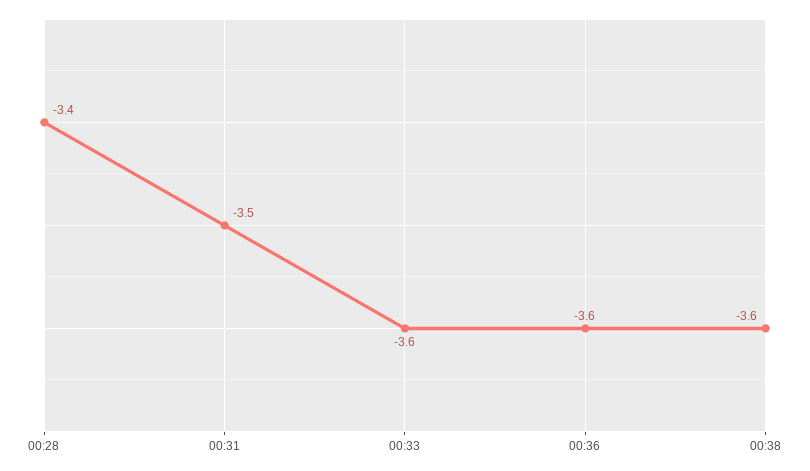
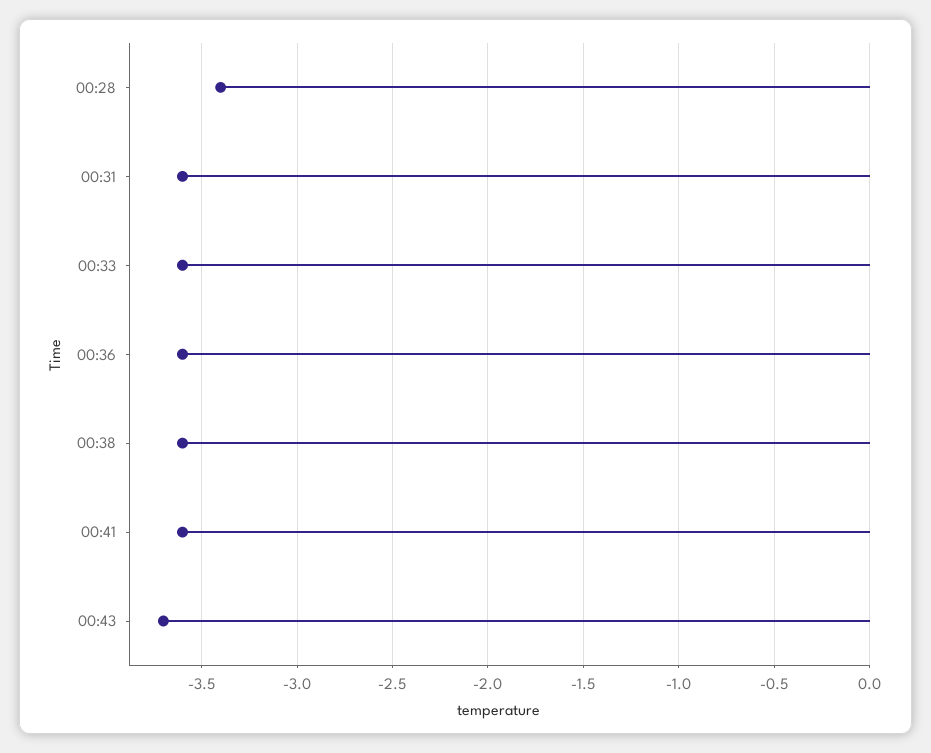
00:31: -3.5 -> -3.6
00:41: none -> -3.6
00:43: none -> -3.7

